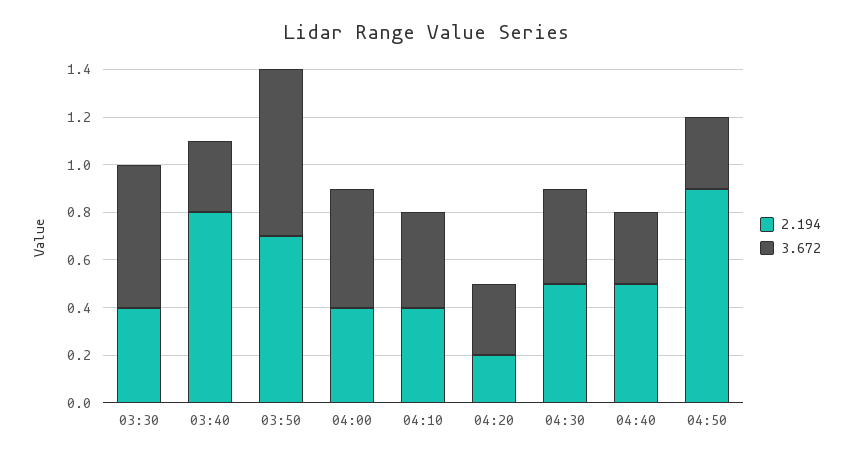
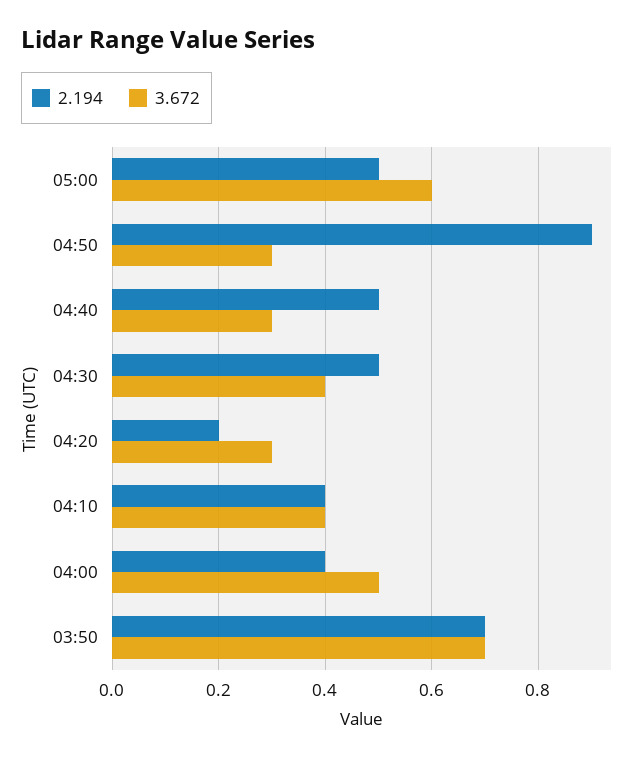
2.194, 03:30: 0.4 -> none
3.672, 03:30: 0.6 -> none
2.194, 03:40: 0.8 -> none
3.672, 03:40: 0.3 -> none
2.194, 05:00: none -> 0.5
3.672, 05:00: none -> 0.6

